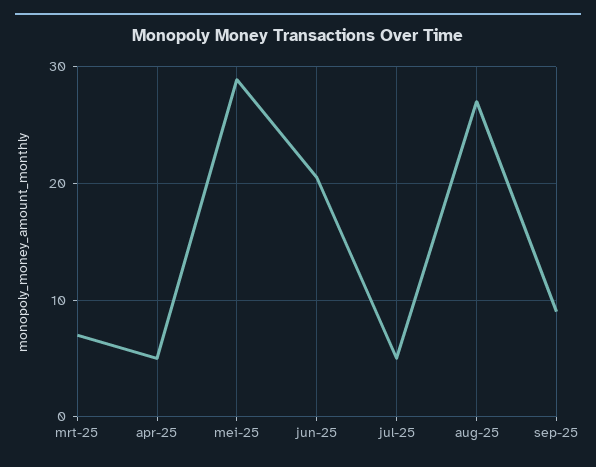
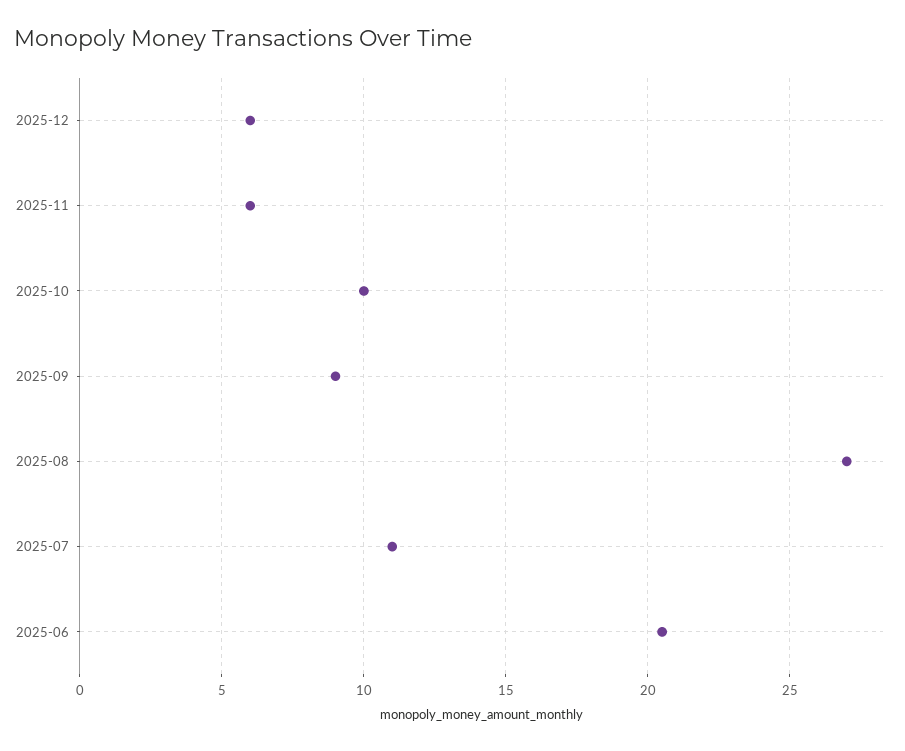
mrt-25: 7 -> none
apr-25: 5 -> none
mei-25: 29 -> none
jul-25: 5 -> 11
2025-12: none -> 6
2025-11: none -> 6
2025-10: none -> 10

